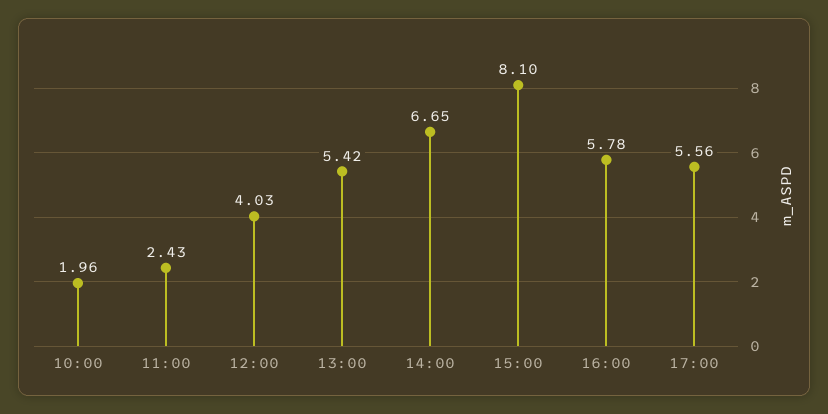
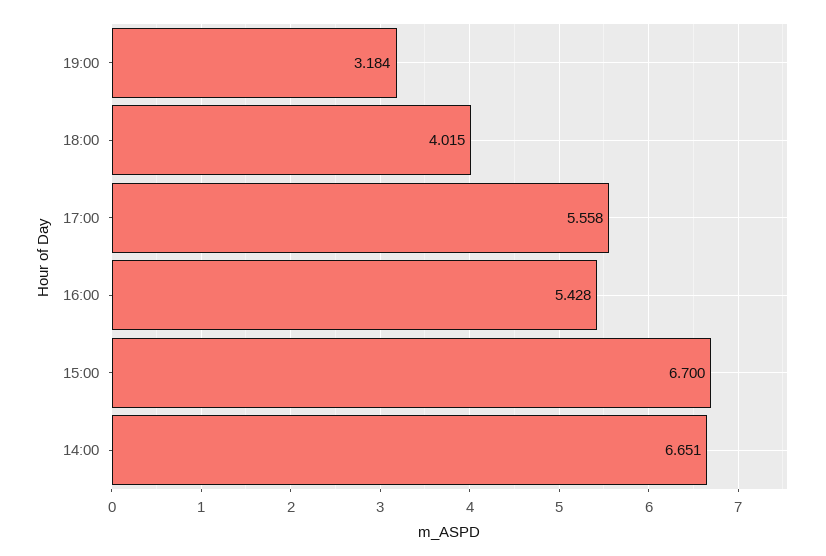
10:00: 1.96 -> none
11:00: 2.43 -> none
12:00: 4.03 -> none
13:00: 5.42 -> none
15:00: 8.1 -> 6.7
16:00: 5.78 -> 5.428
19:00: none -> 3.184
18:00: none -> 4.015

